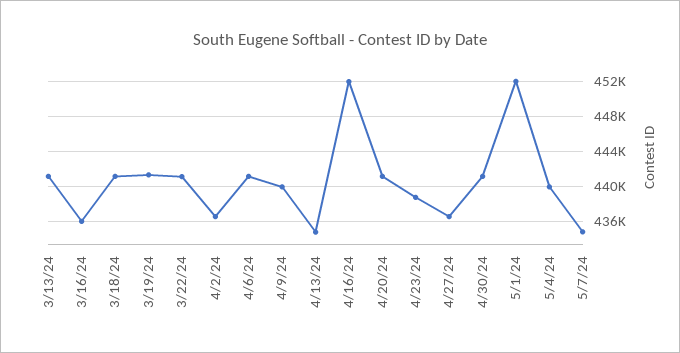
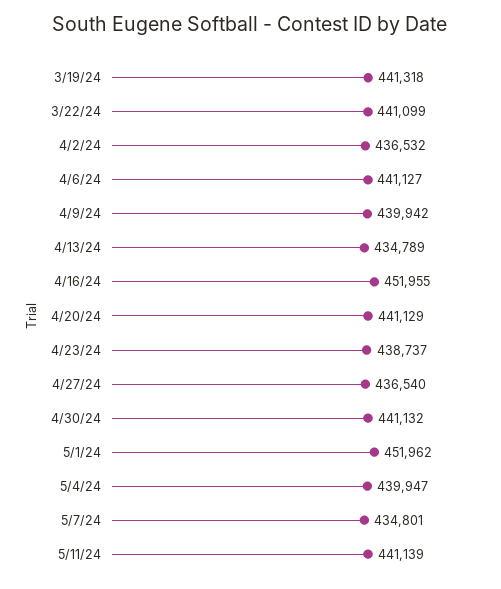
3/13/24: 441000 -> none
3/16/24: 436000 -> none
3/18/24: 441000 -> none
5/11/24: none -> 441139

